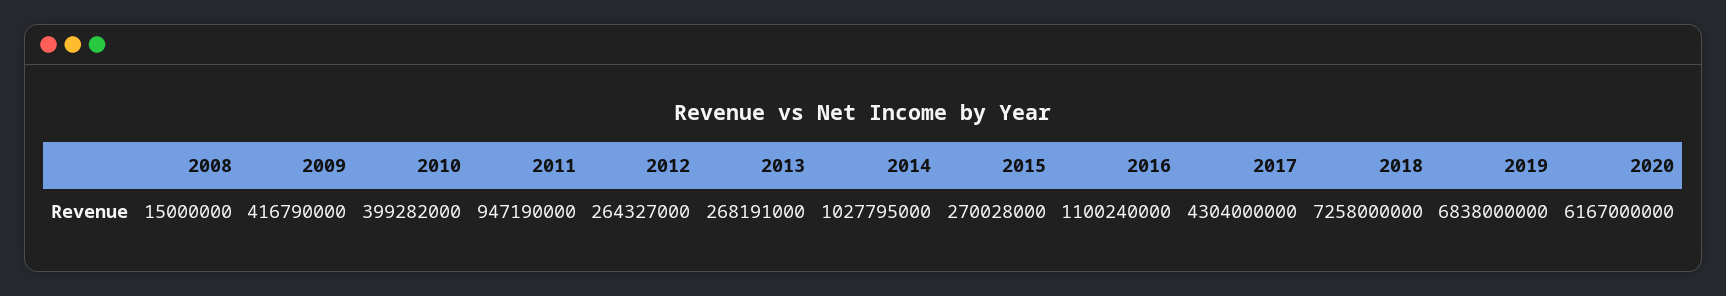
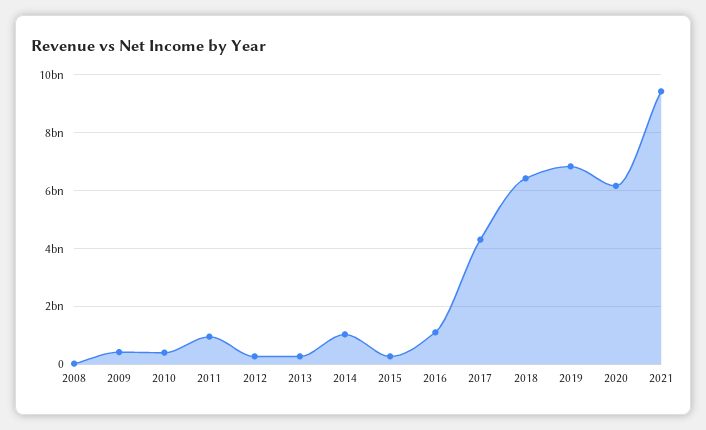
2018: 7258000000 -> 6500000000
2021: none -> 9500000000

